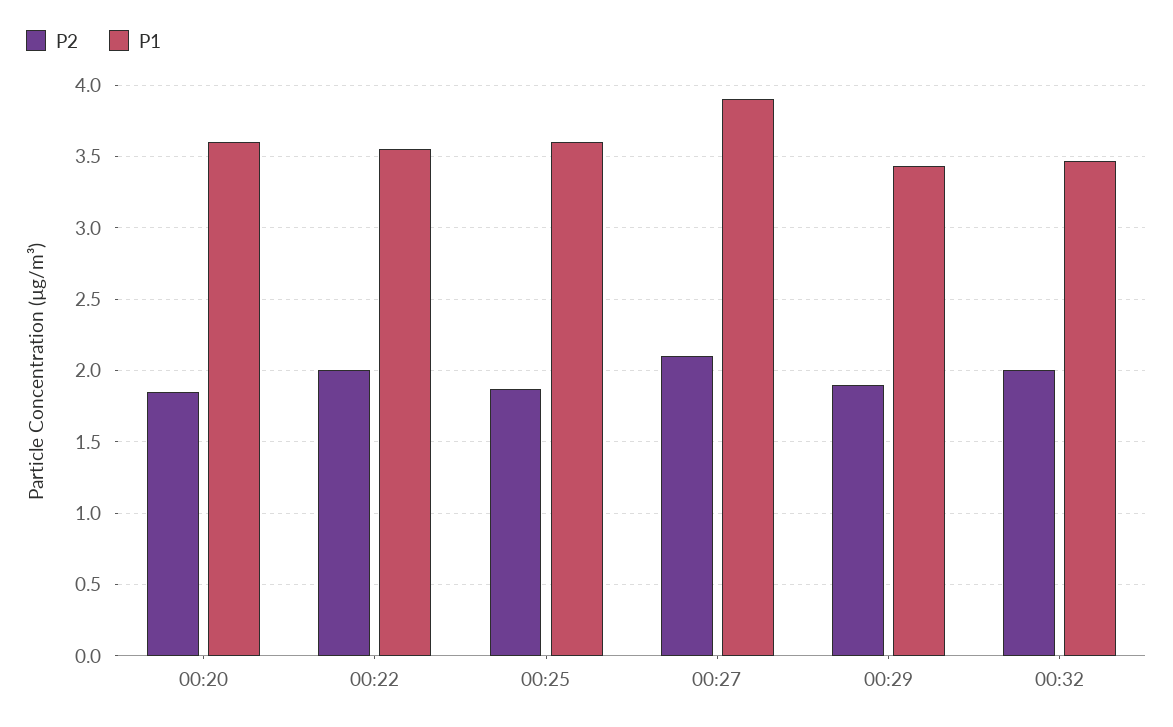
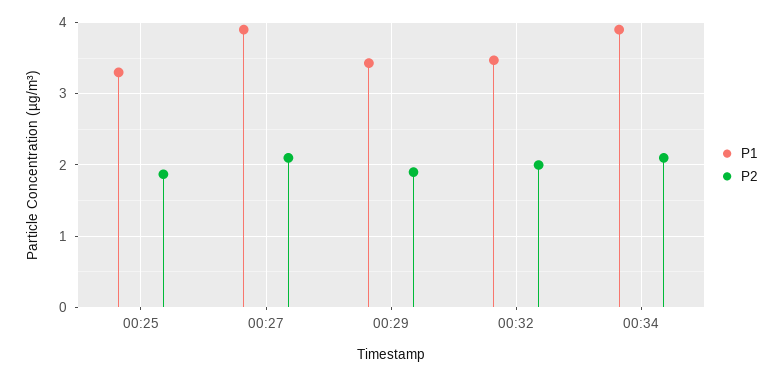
P2, 00:20: 1.85 -> none
P1, 00:20: 3.6 -> none
P2, 00:22: 2 -> none
P1, 00:22: 3.55 -> none
P1, 00:25: 3.6 -> 3.3
P1, 00:34: none -> 3.9
P2, 00:34: none -> 2.1

